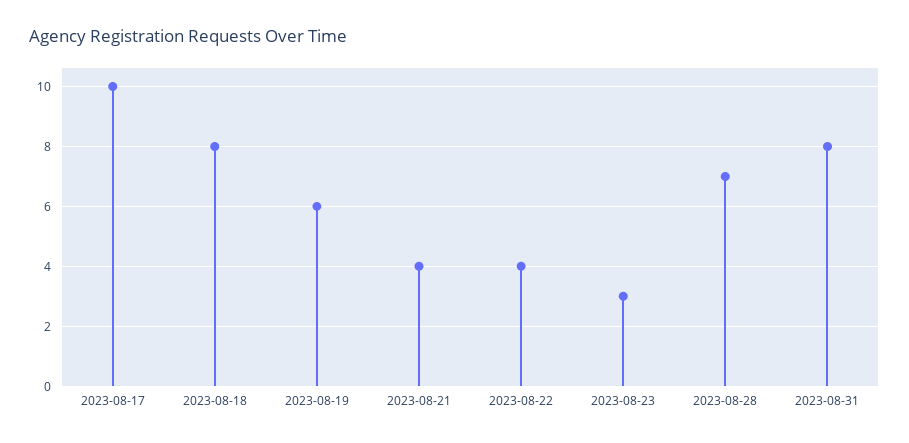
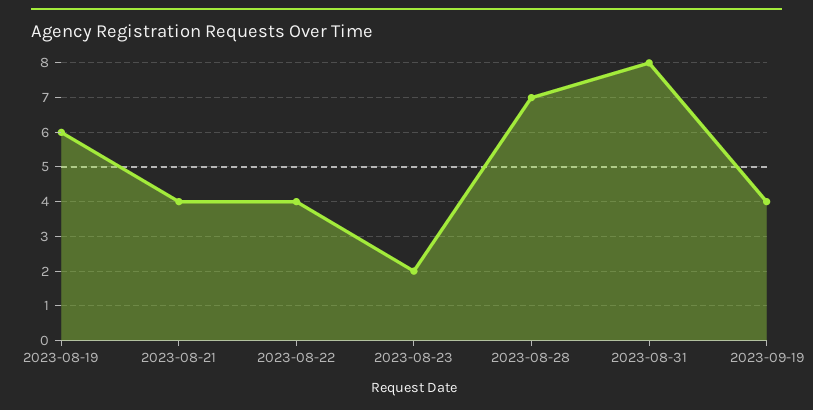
2023-08-17: 10 -> none
2023-08-18: 8 -> none
2023-08-23: 3 -> 2
2023-09-19: none -> 4

